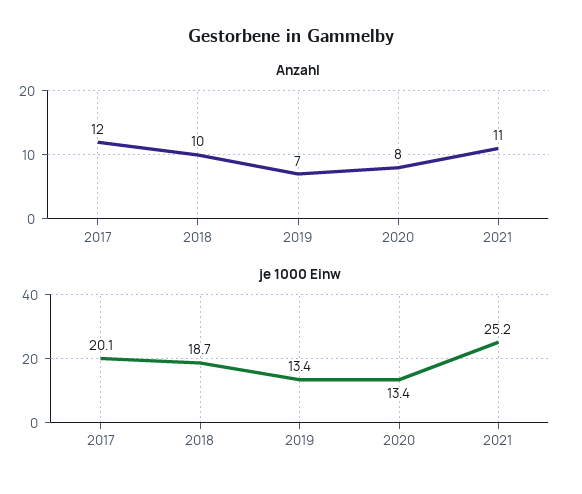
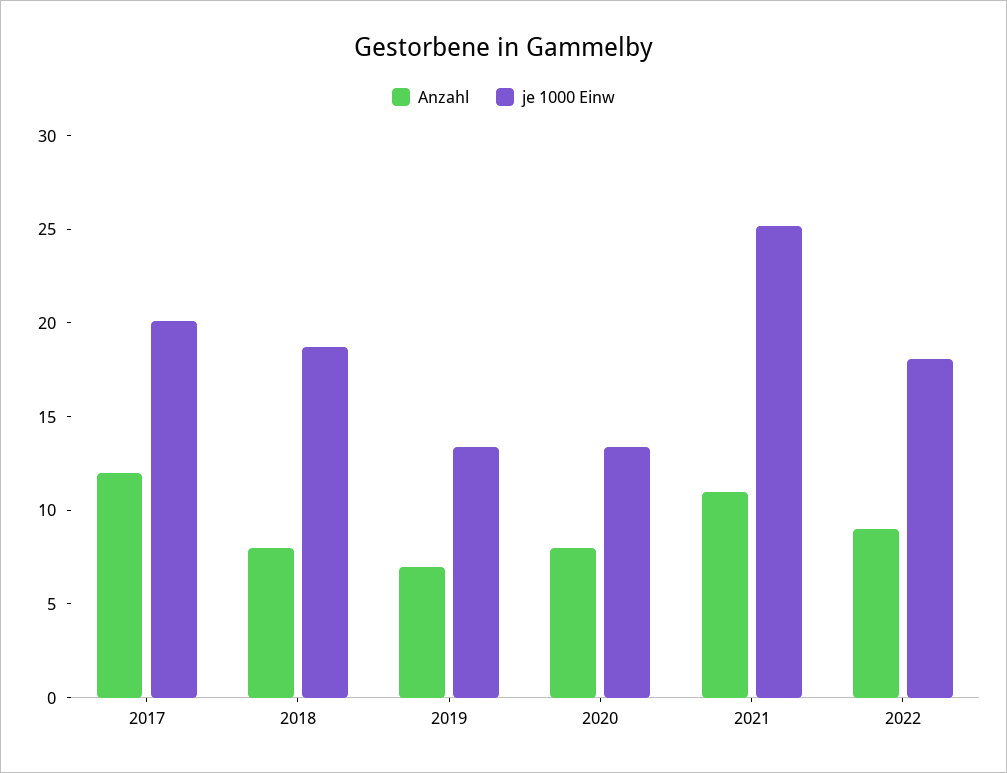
Anzahl, 2018: 10 -> 8
Anzahl, 2022: none -> 9
je 1000 Einw, 2022: none -> 18

